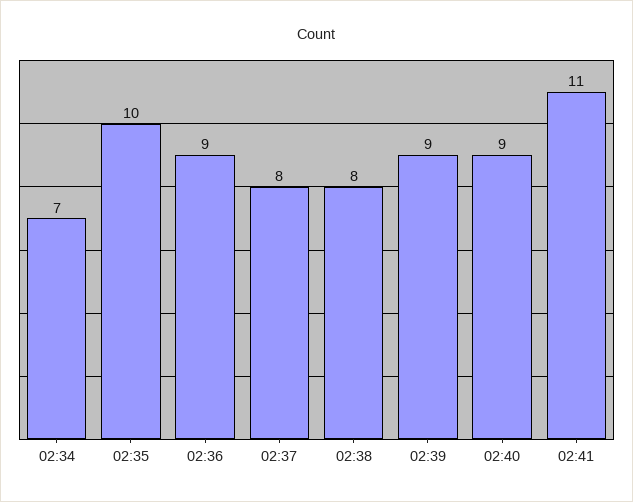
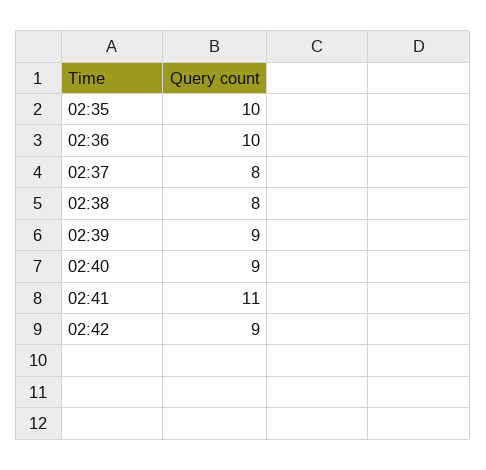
02:34: 7 -> none
02:36: 9 -> 10
02:42: none -> 9

